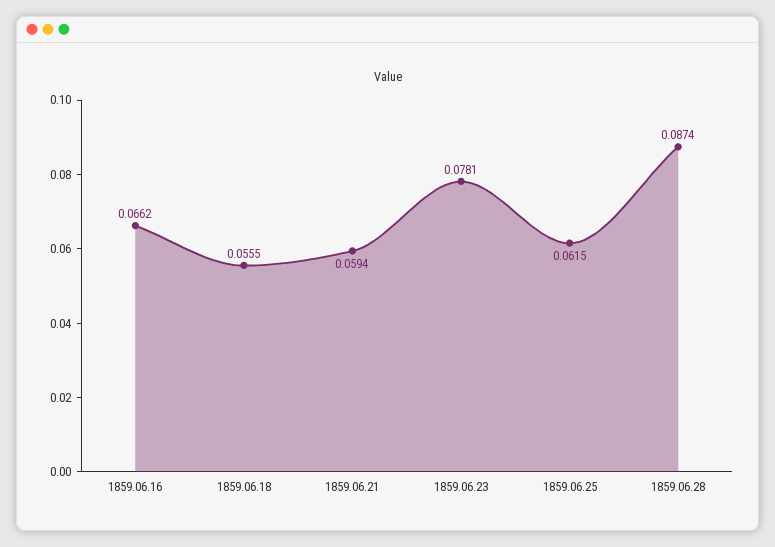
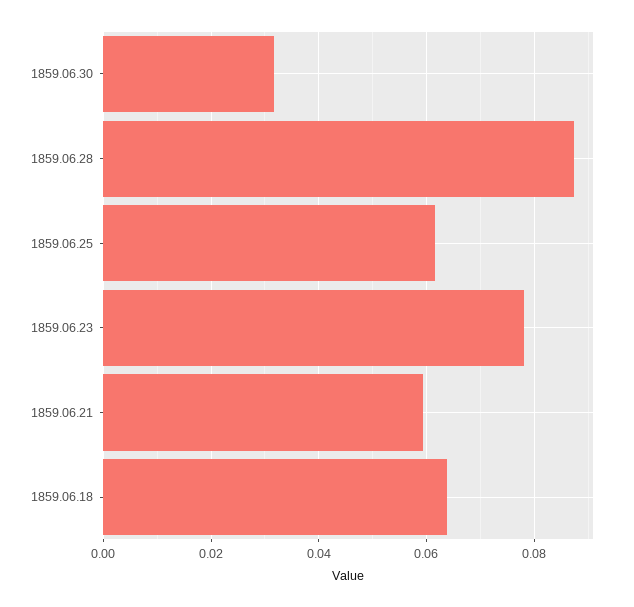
1859.06.16: 0.0662 -> none
1859.06.18: 0.0555 -> 0.064
1859.06.30: none -> 0.032

